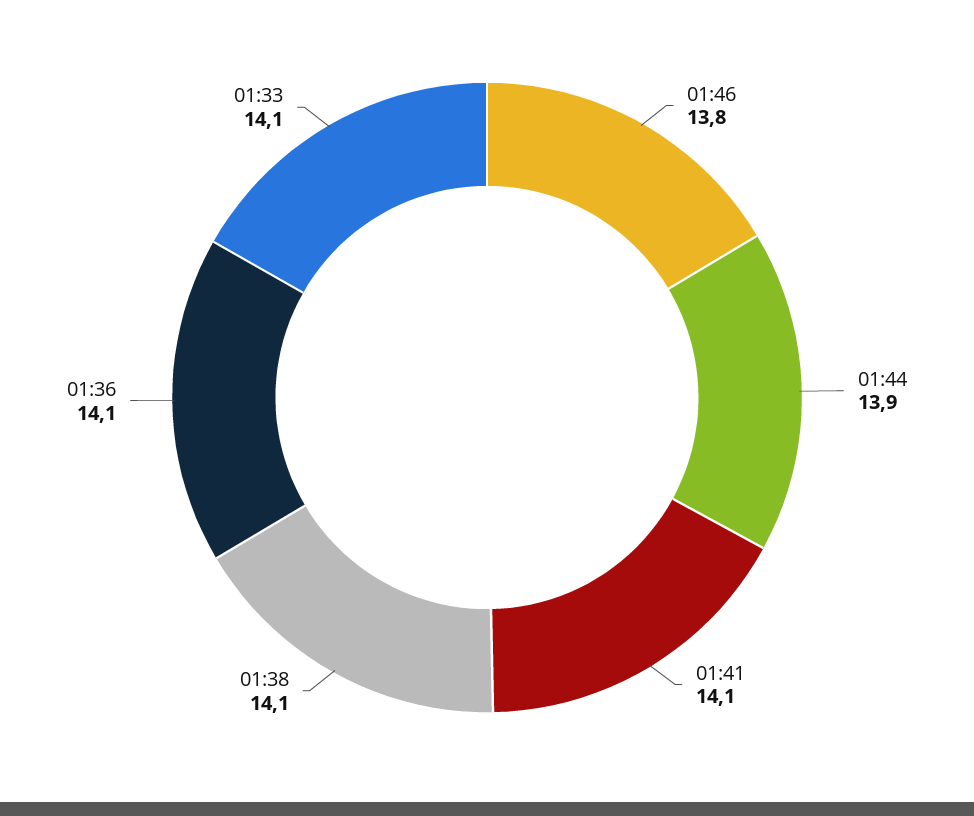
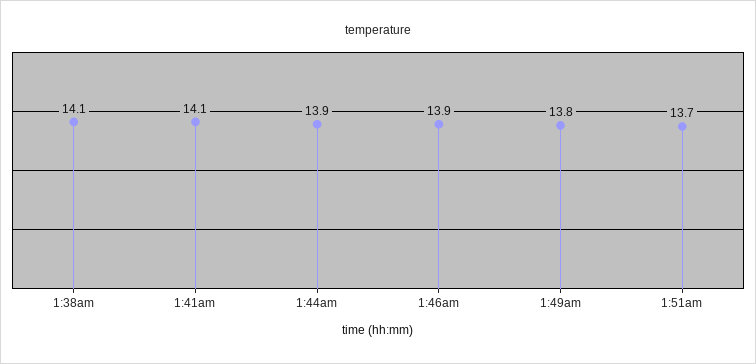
01:46: 13.8 -> 13.9
01:36: 14.1 -> none
01:33: 14.1 -> none
1:49am: none -> 13.8
1:51am: none -> 13.7

